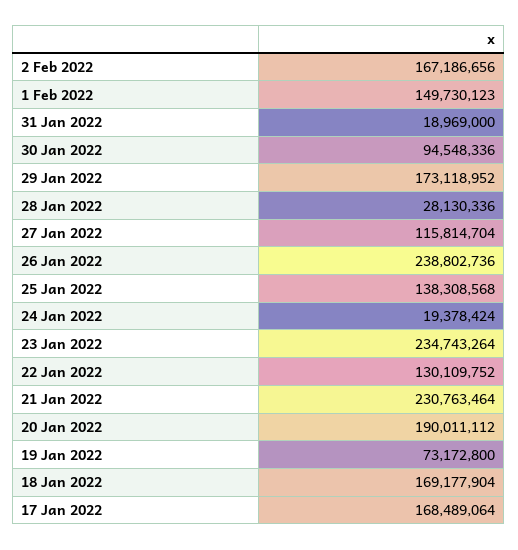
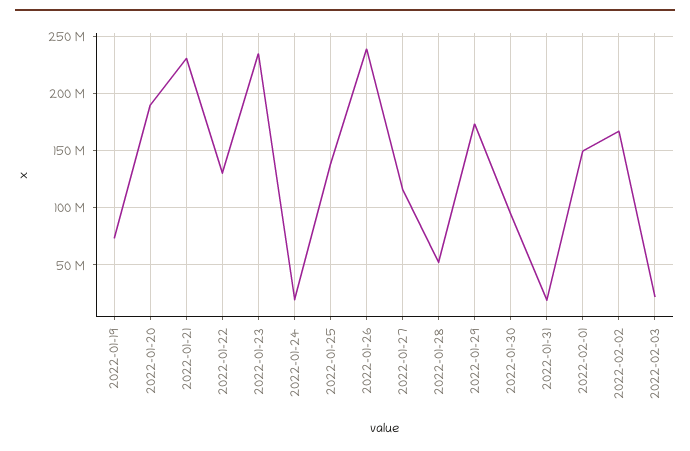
28 Jan 2022: 28130336 -> 50000000
18 Jan 2022: 169177904 -> none
17 Jan 2022: 168489064 -> none
2022-02-03: none -> 20000000

